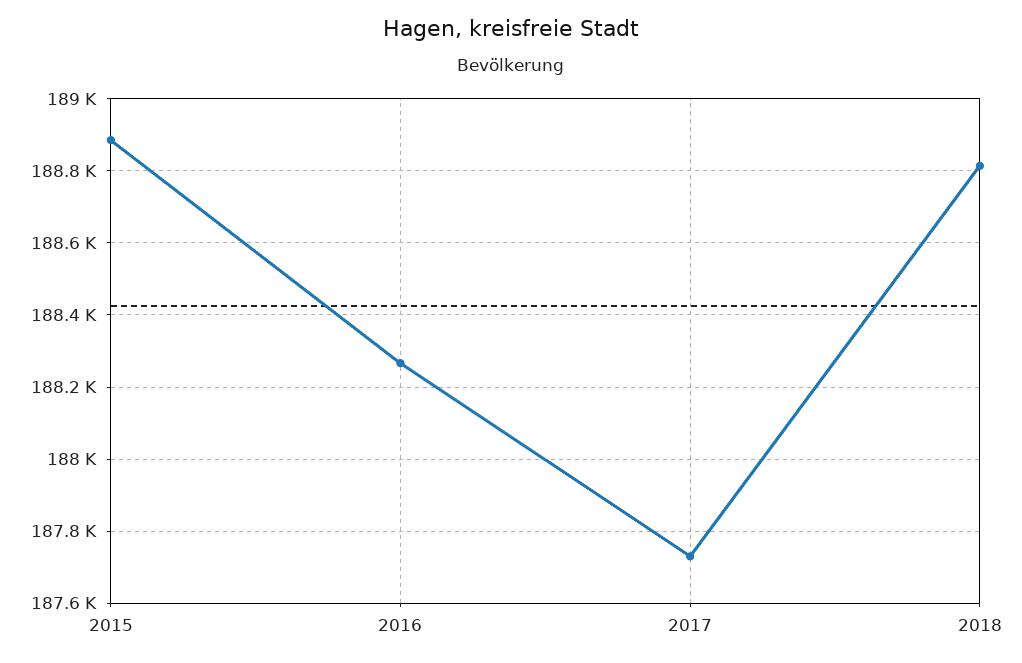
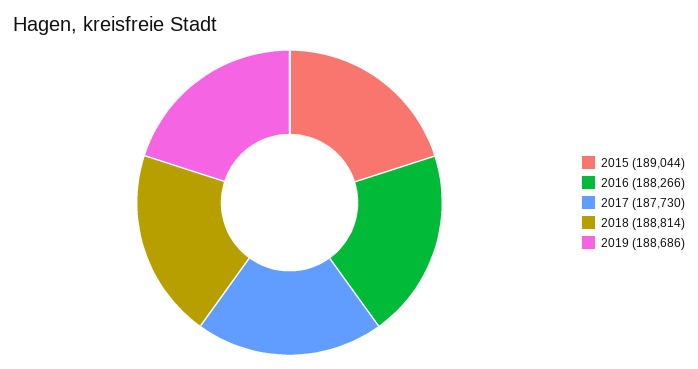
2015: 188880 -> 189044
2019: none -> 188686

